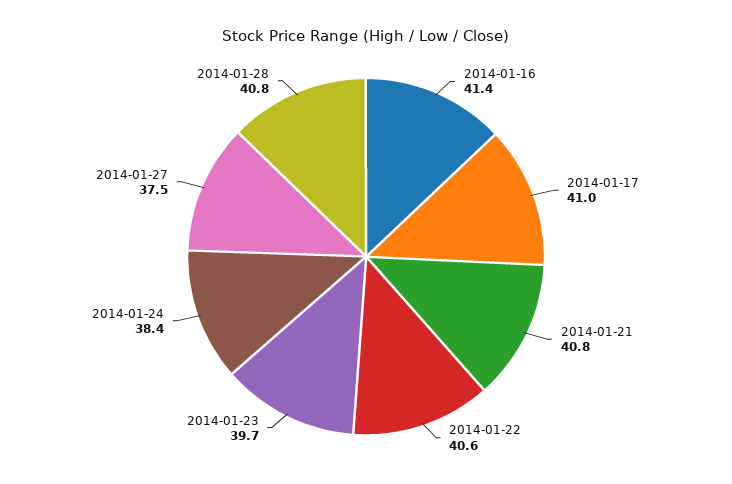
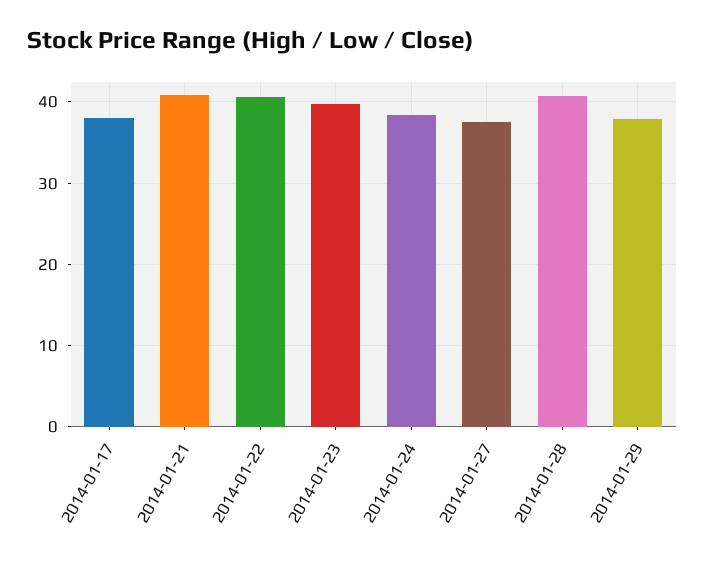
2014-01-16: 41.4 -> none
2014-01-17: 41 -> 38
2014-01-29: none -> 38

